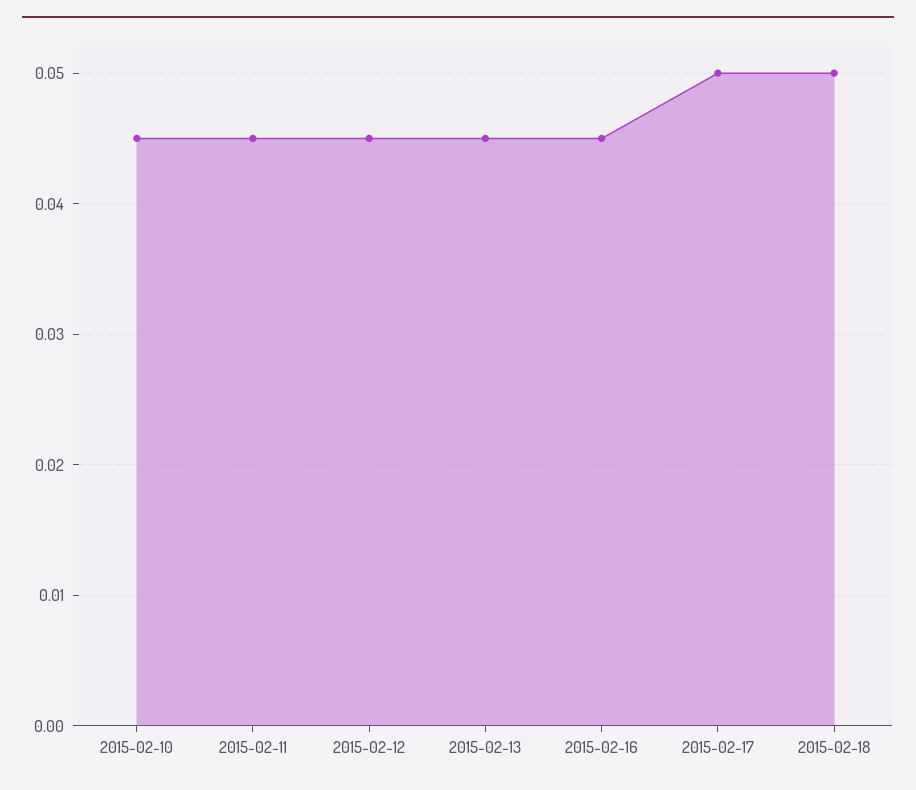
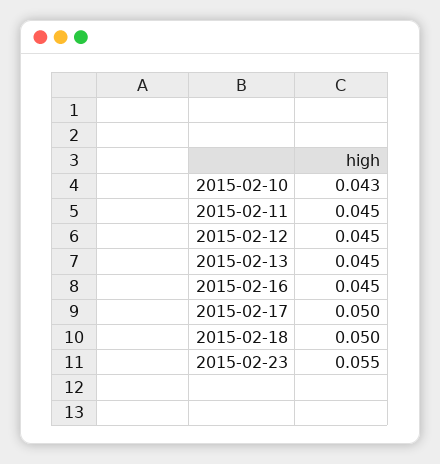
2015-02-10: 0.045 -> 0.043
2015-02-23: none -> 0.055

